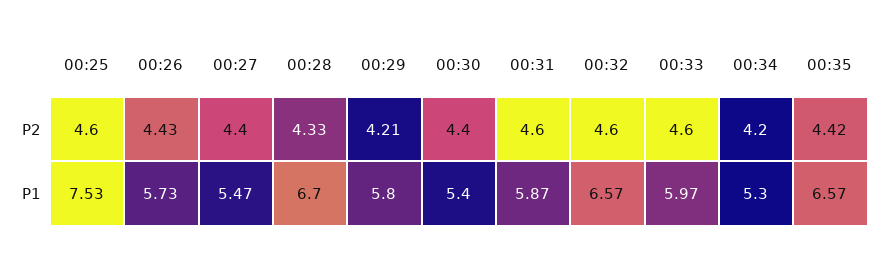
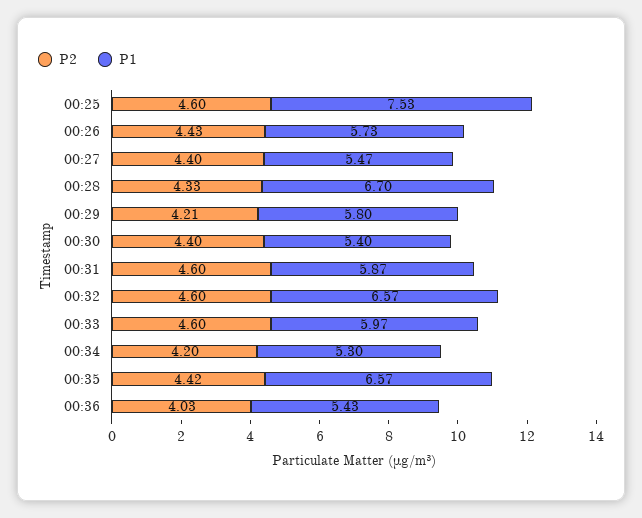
P2, 00:36: none -> 4.03
P1, 00:36: none -> 5.43

